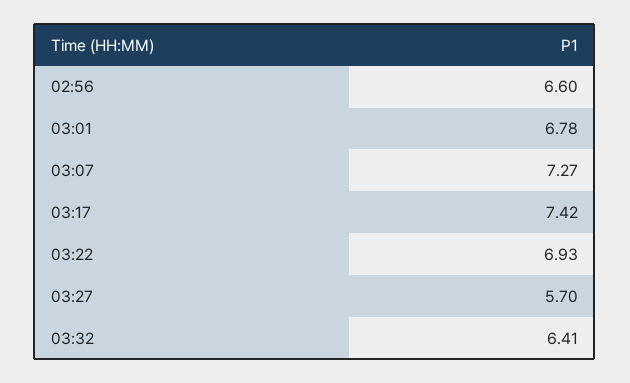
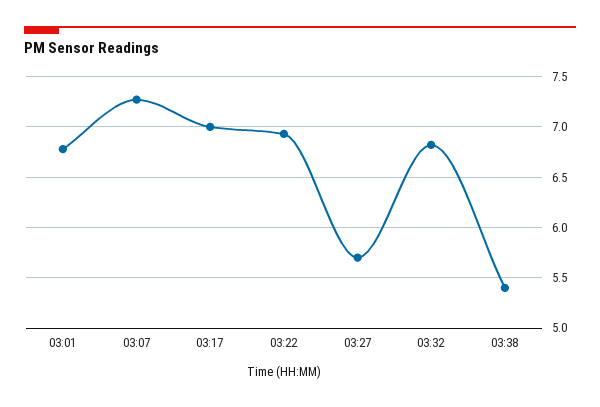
02:56: 6.6 -> none
03:17: 7.42 -> 7
03:32: 6.41 -> 6.8
03:38: none -> 5.4

